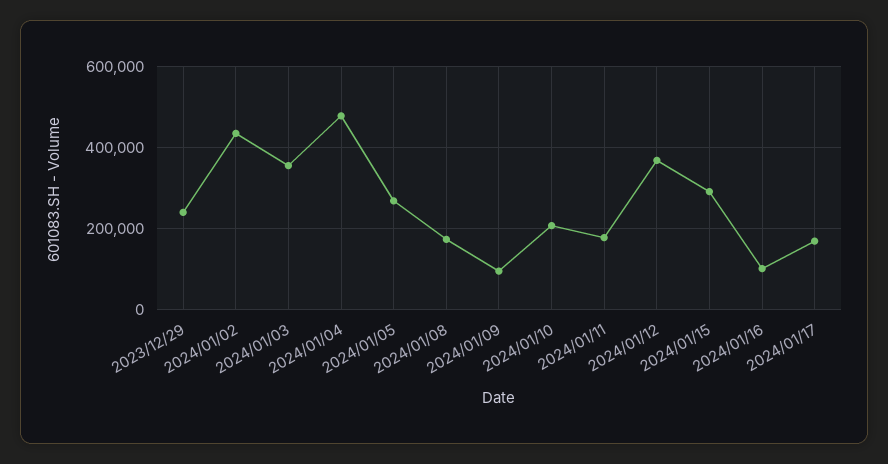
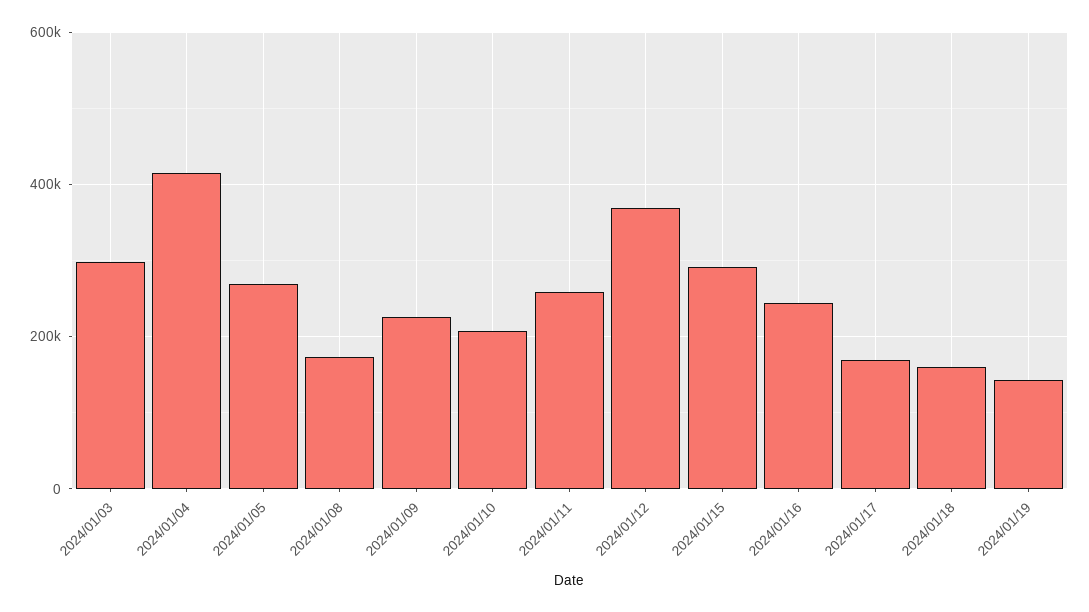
2023/12/29: 240000 -> none
2024/01/02: 440000 -> none
2024/01/03: 360000 -> 300000
2024/01/04: 480000 -> 420000
2024/01/09: 100000 -> 220000
2024/01/11: 180000 -> 260000
2024/01/16: 100000 -> 240000
2024/01/18: none -> 160000
2024/01/19: none -> 140000

